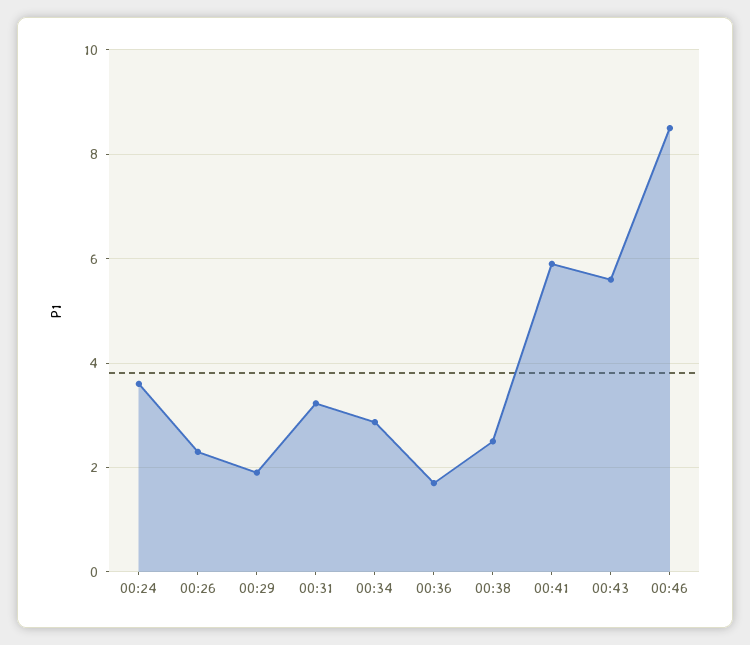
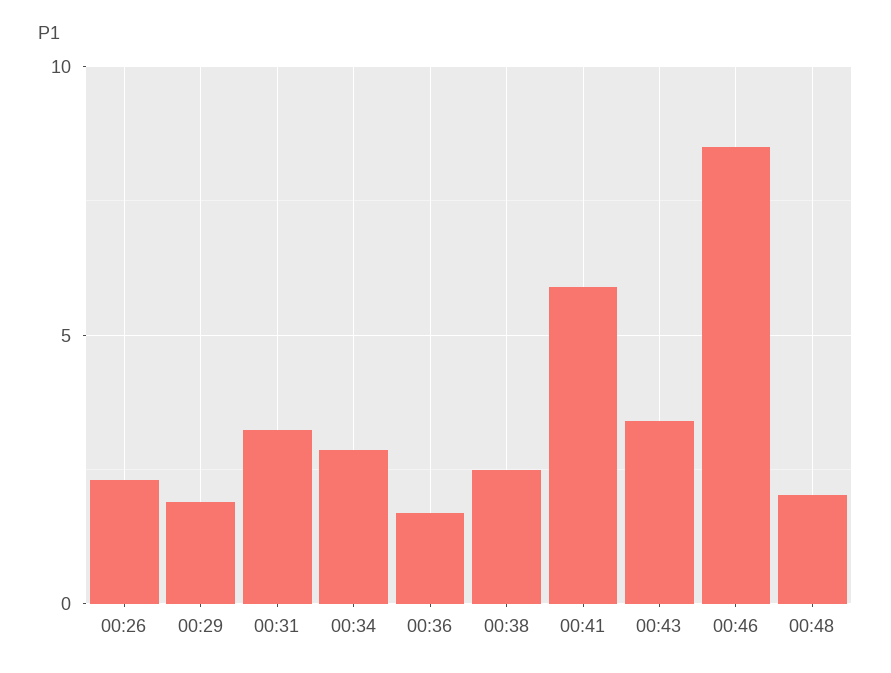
00:24: 3.6 -> none
00:43: 5.6 -> 3.5
00:48: none -> 2

